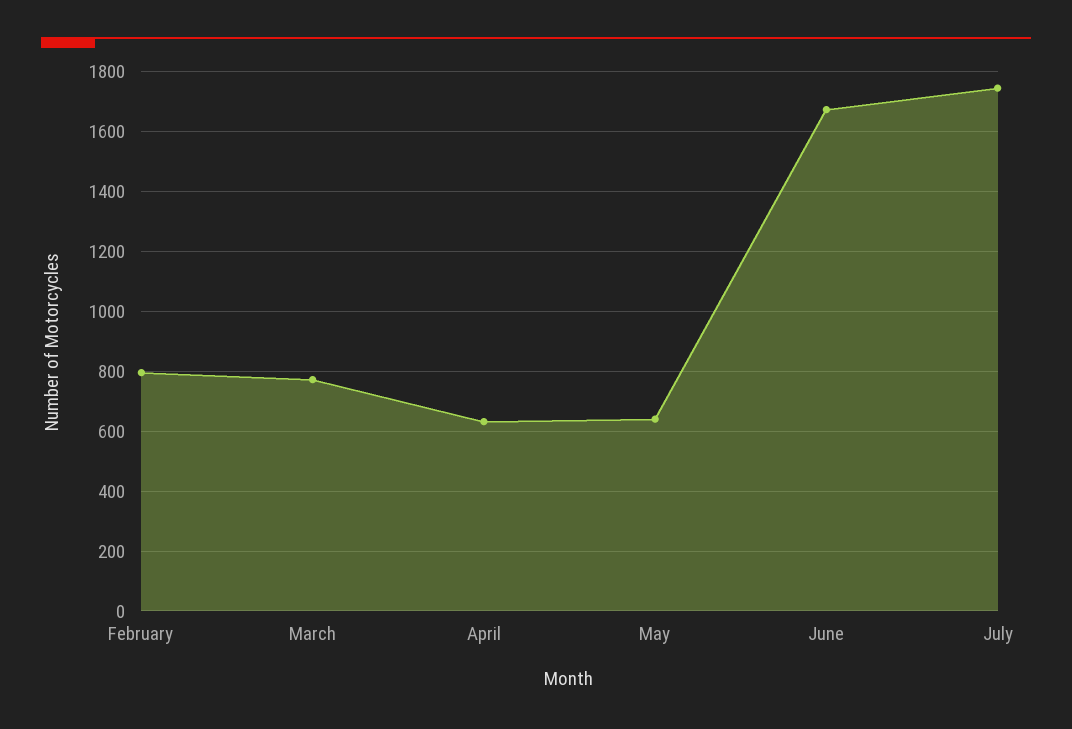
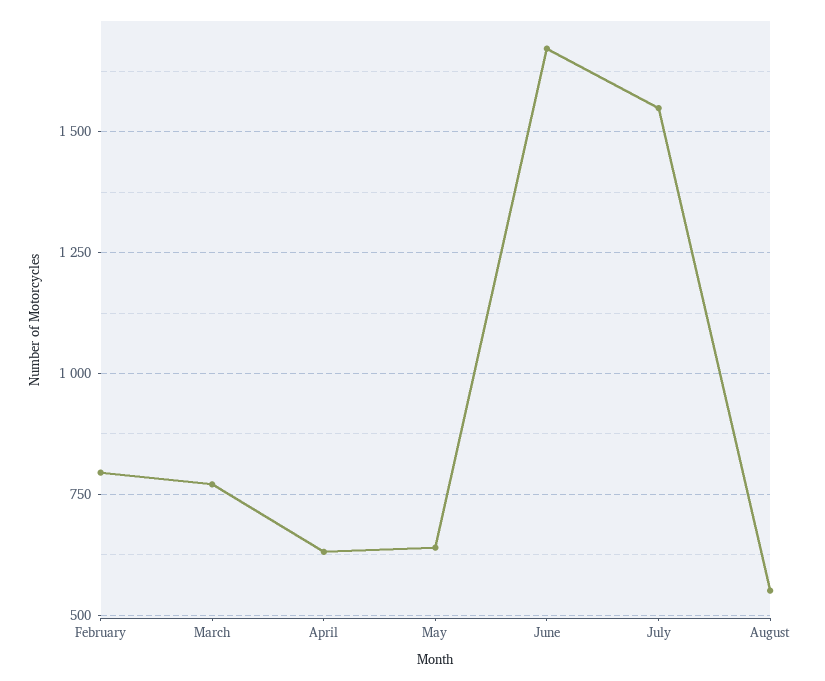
July: 1750 -> 1550
August: none -> 550

